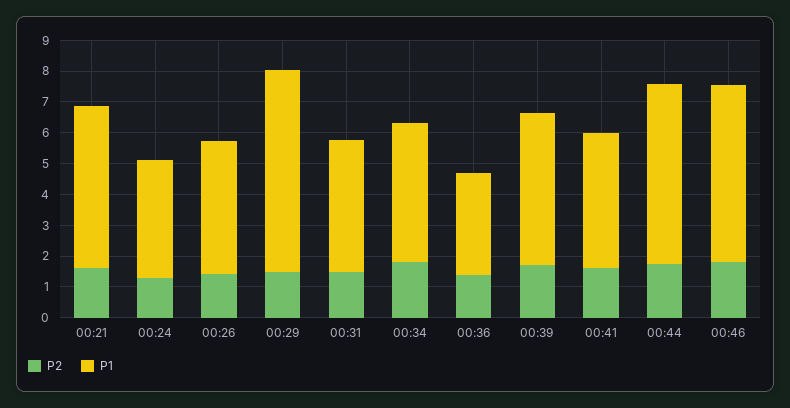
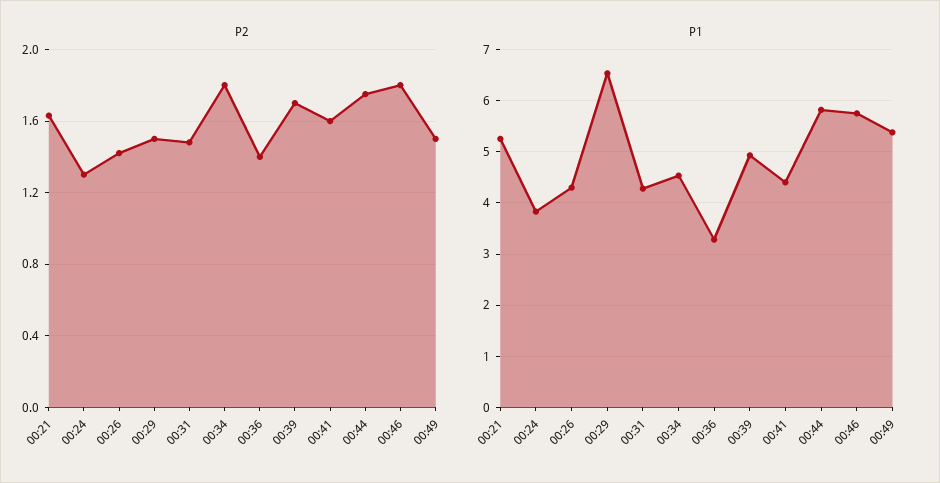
P2, 00:49: none -> 1.5
P1, 00:49: none -> 5.4

